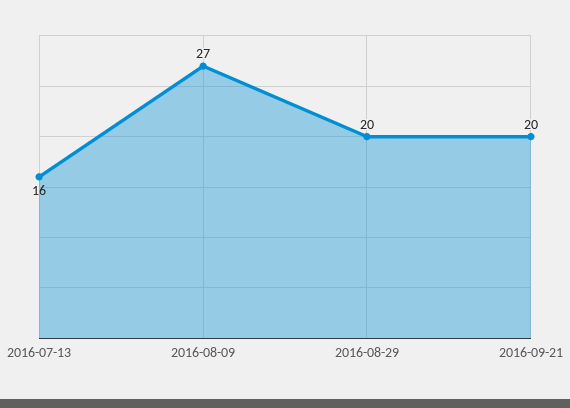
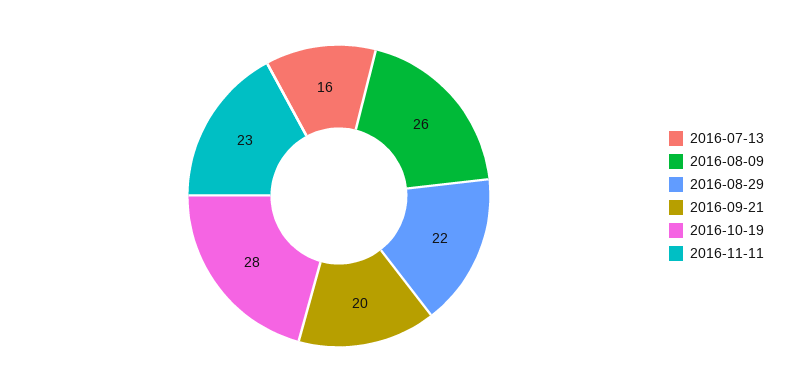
2016-08-09: 27 -> 26
2016-08-29: 20 -> 22
2016-10-19: none -> 28
2016-11-11: none -> 23

